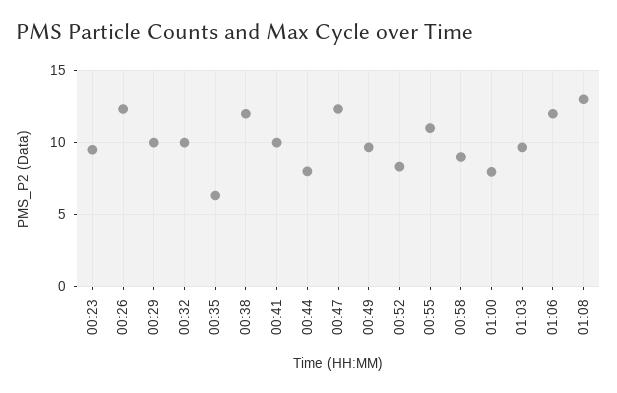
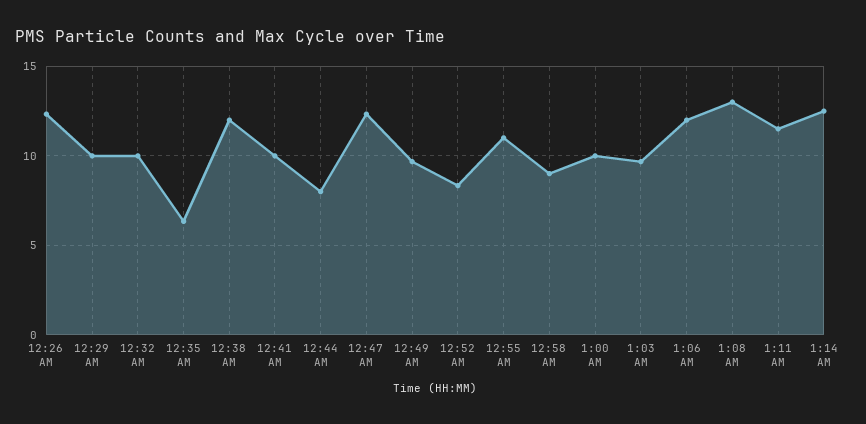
00:23: 9.5 -> none
01:00: 8 -> 10
1:11 AM: none -> 11.5
1:14 AM: none -> 12.5

